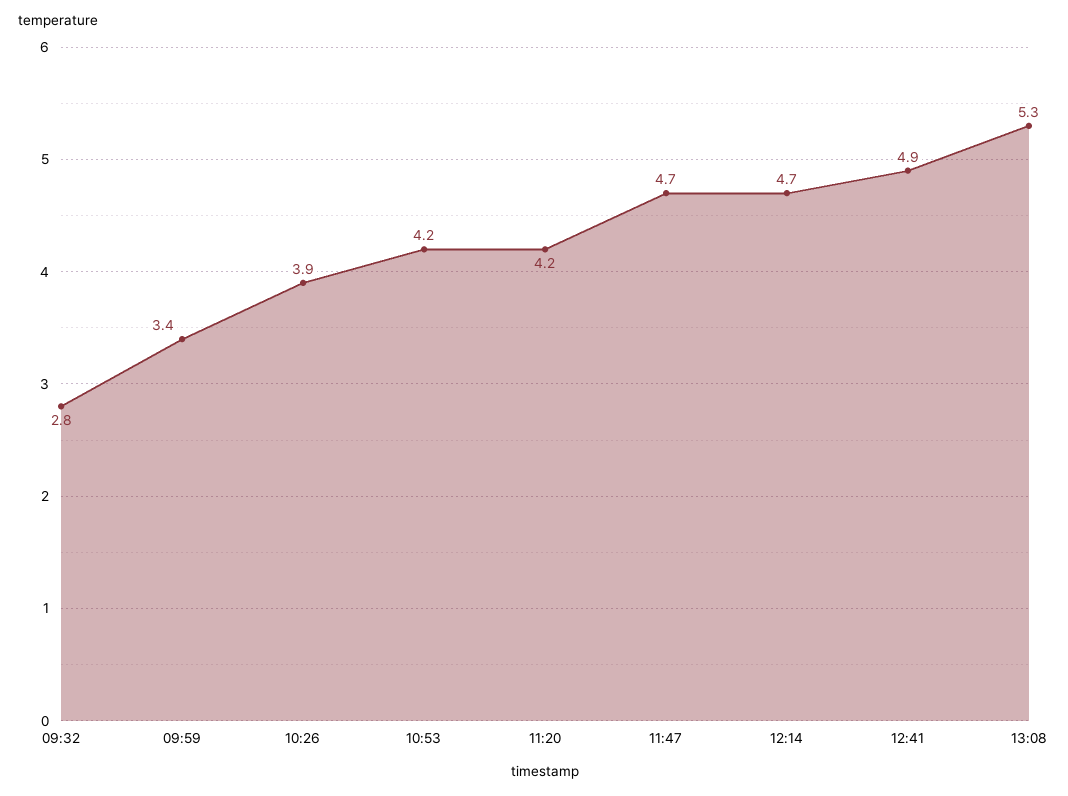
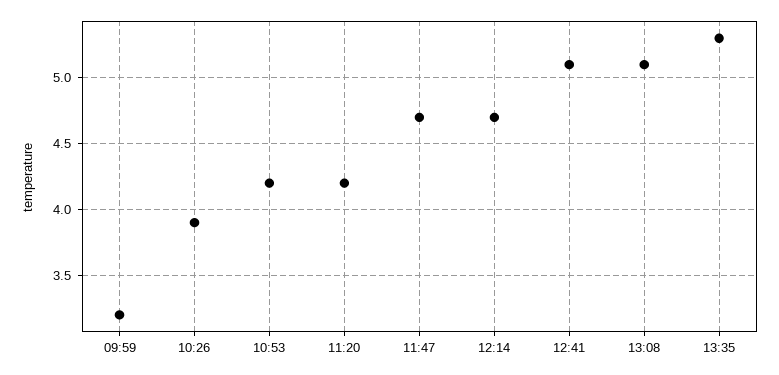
09:32: 2.8 -> none
09:59: 3.4 -> 3.2
12:41: 4.9 -> 5.1
13:08: 5.3 -> 5.1
13:35: none -> 5.3

